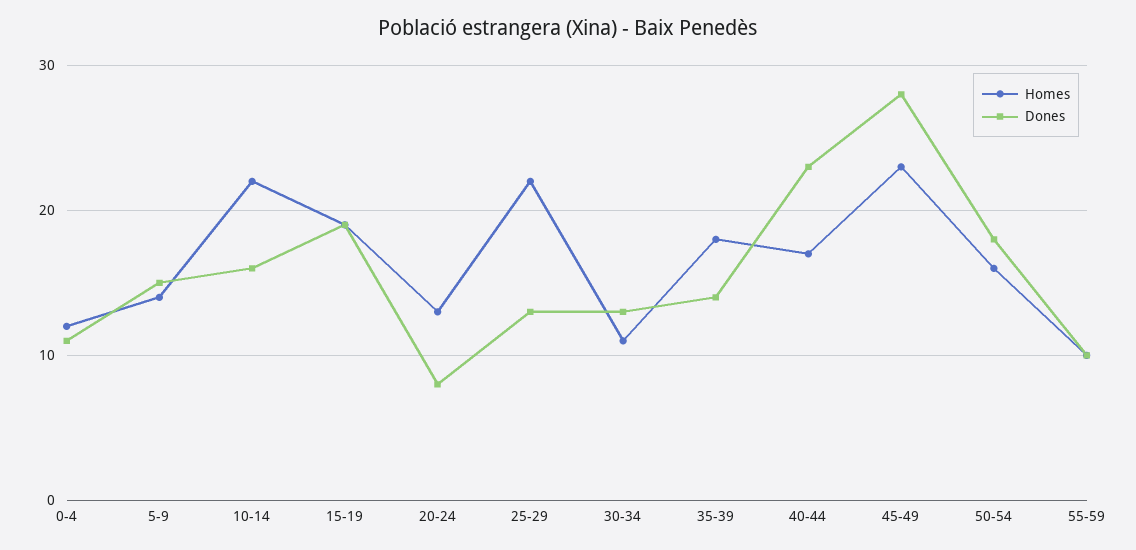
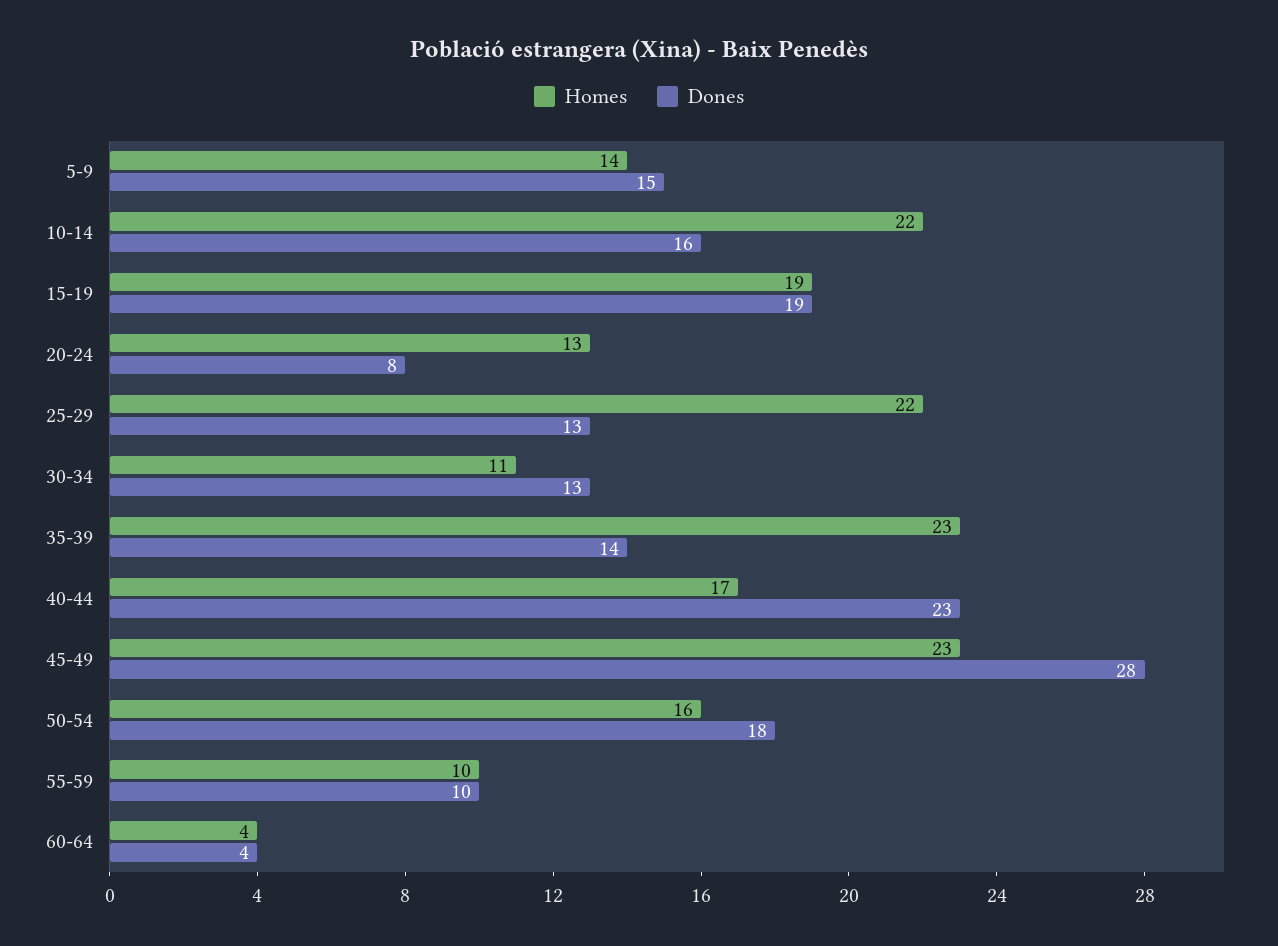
Homes, 0-4: 12 -> none
Dones, 0-4: 11 -> none
Homes, 35-39: 18 -> 23
Homes, 60-64: none -> 4
Dones, 60-64: none -> 4

